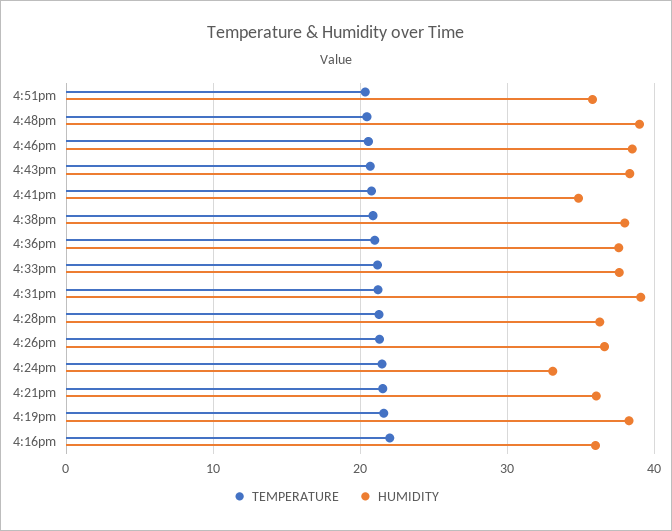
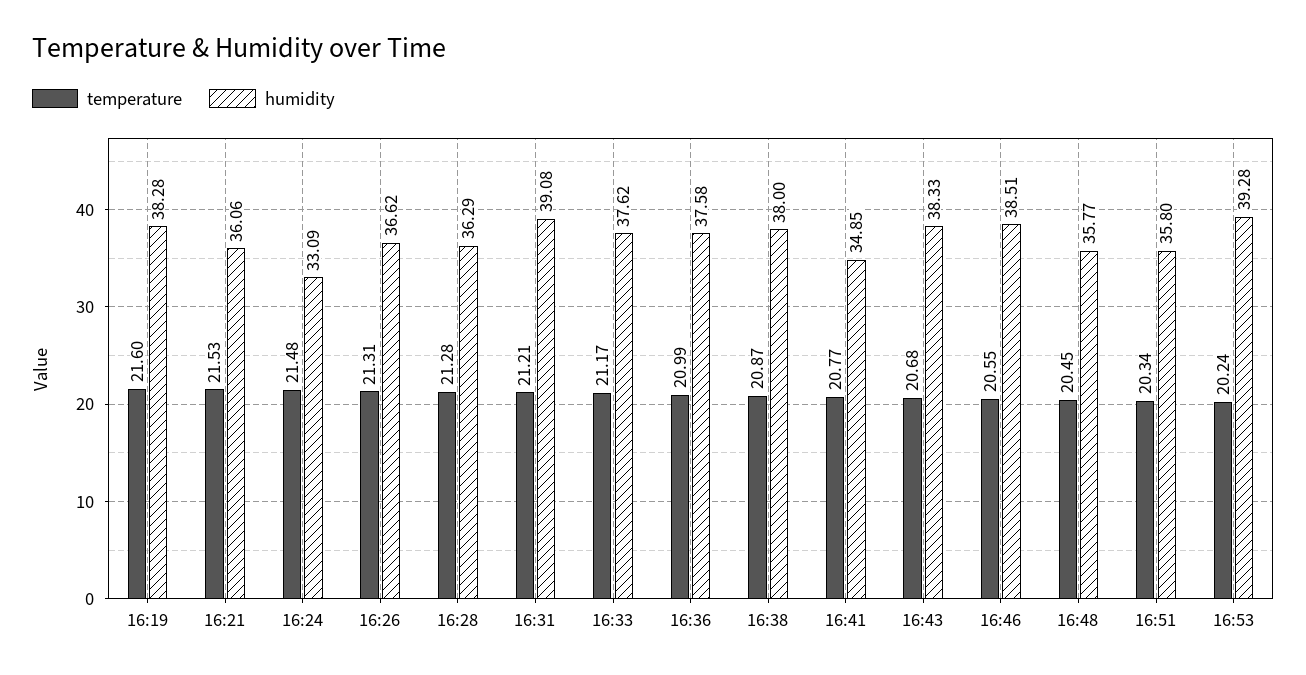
HUMIDITY, 4:48pm: 39 -> 35.77
TEMPERATURE, 4:16pm: 22 -> none
HUMIDITY, 4:16pm: 36 -> none
TEMPERATURE, 16:53: none -> 20.24
HUMIDITY, 16:53: none -> 39.28

